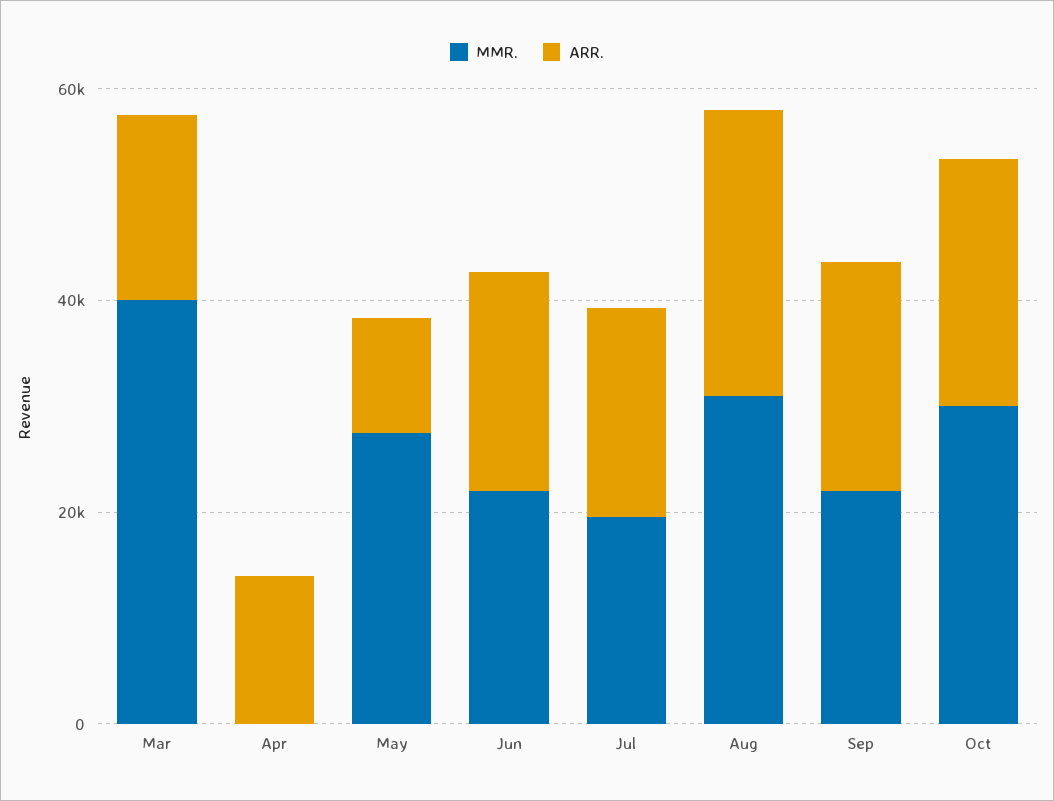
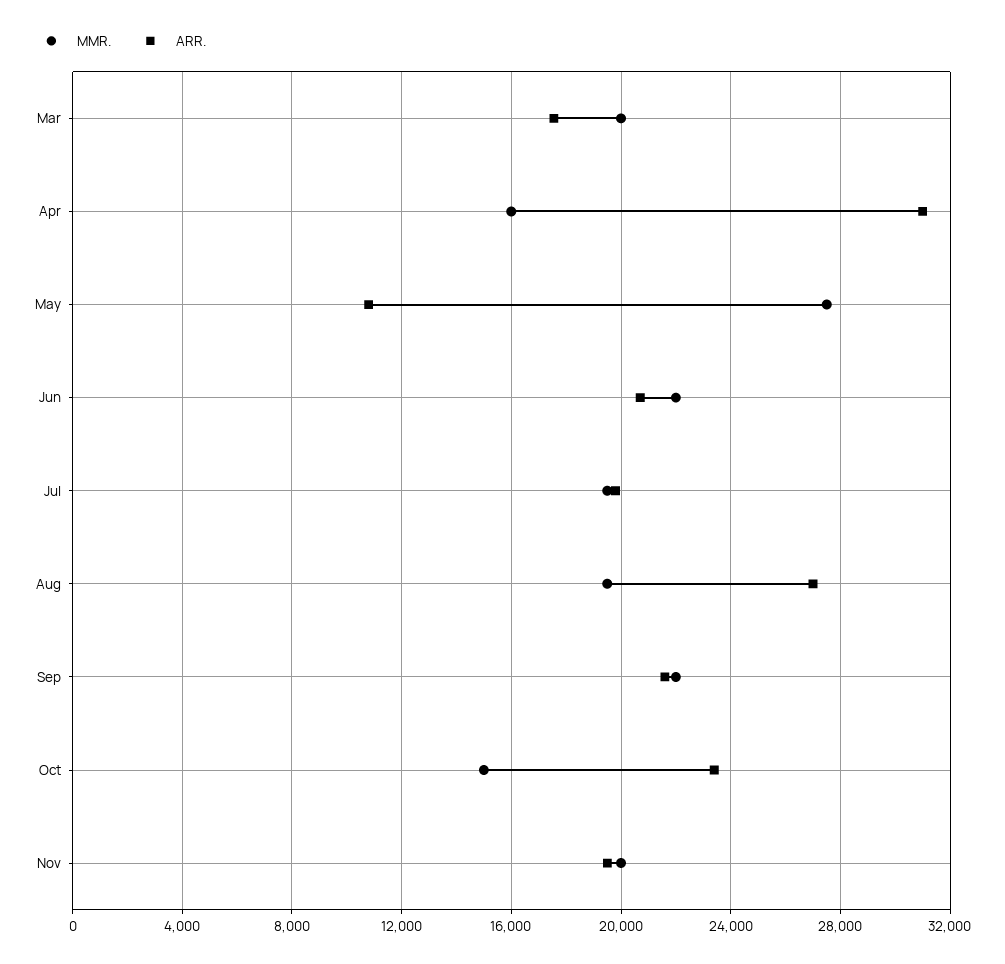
MMR., Mar: 40000 -> 20000
MMR., Apr: 0 -> 16000
ARR., Apr: 15000 -> 31000
MMR., Aug: 30000 -> 19500
MMR., Oct: 30000 -> 15000
MMR., Nov: none -> 20000
ARR., Nov: none -> 19500

